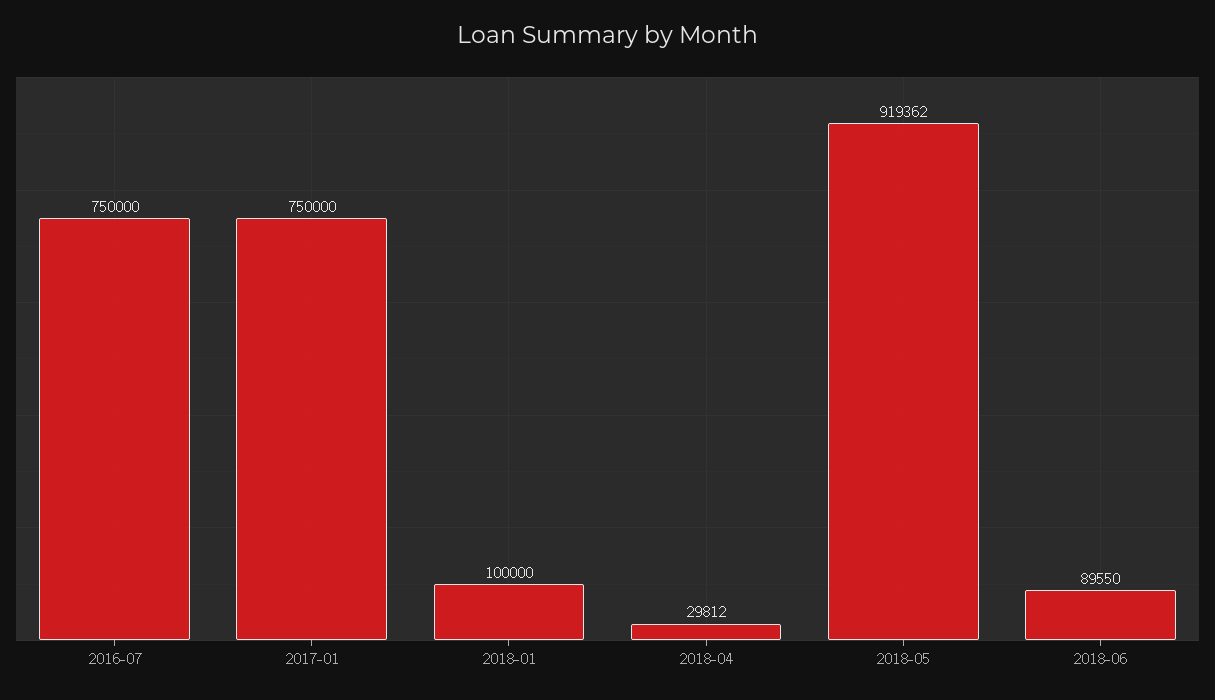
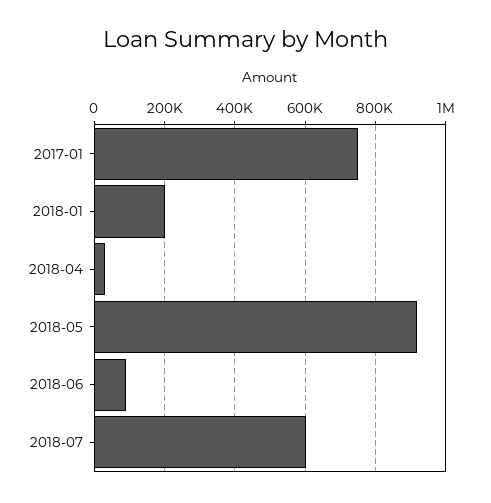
2016-07: 750000 -> none
2018-01: 100000 -> 200000
2018-07: none -> 600000

